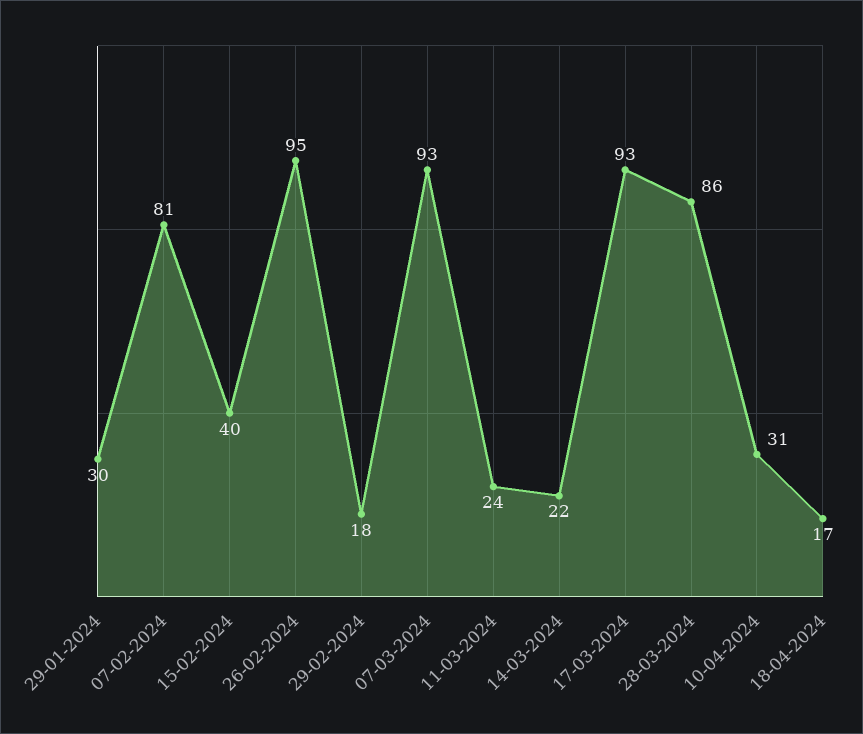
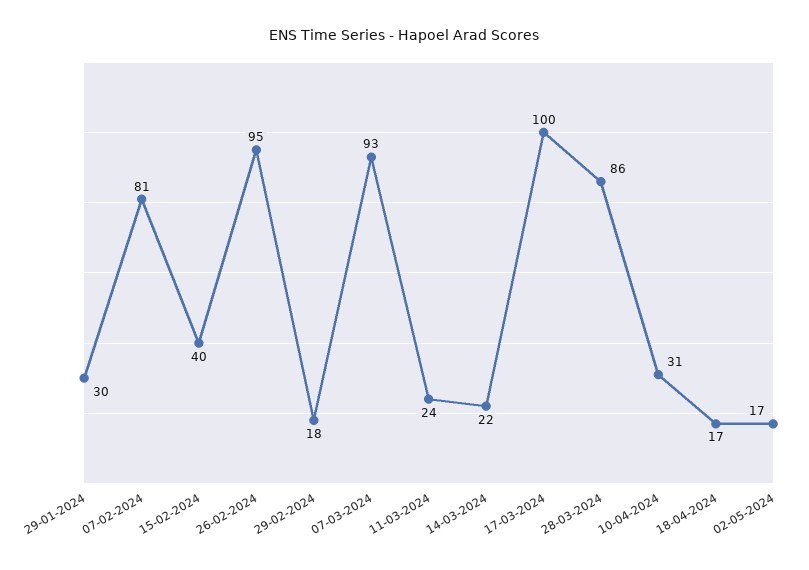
17-03-2024: 93 -> 100
02-05-2024: none -> 17

